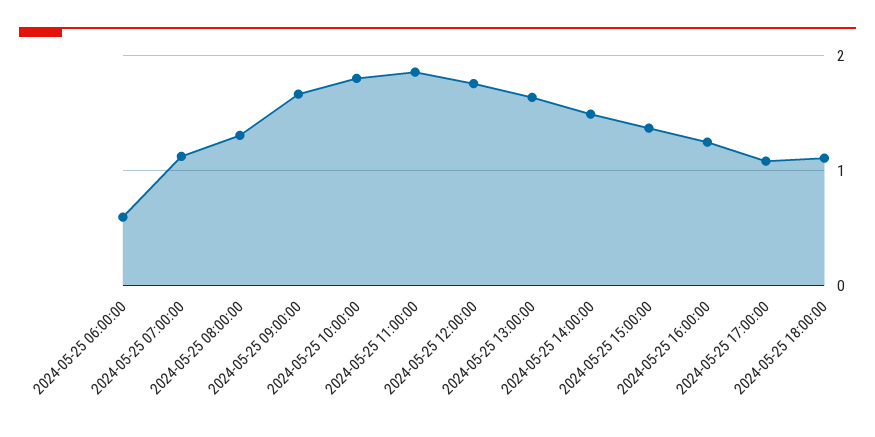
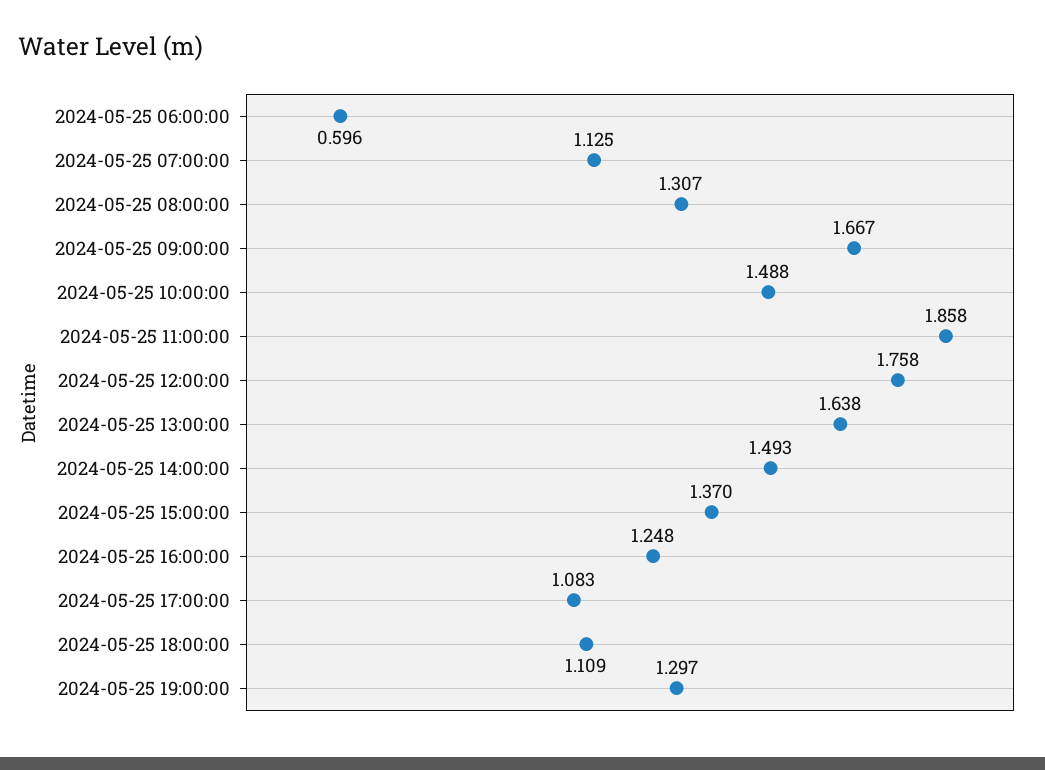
2024-05-25 10:00:00: 1.8 -> 1.488
2024-05-25 19:00:00: none -> 1.297

